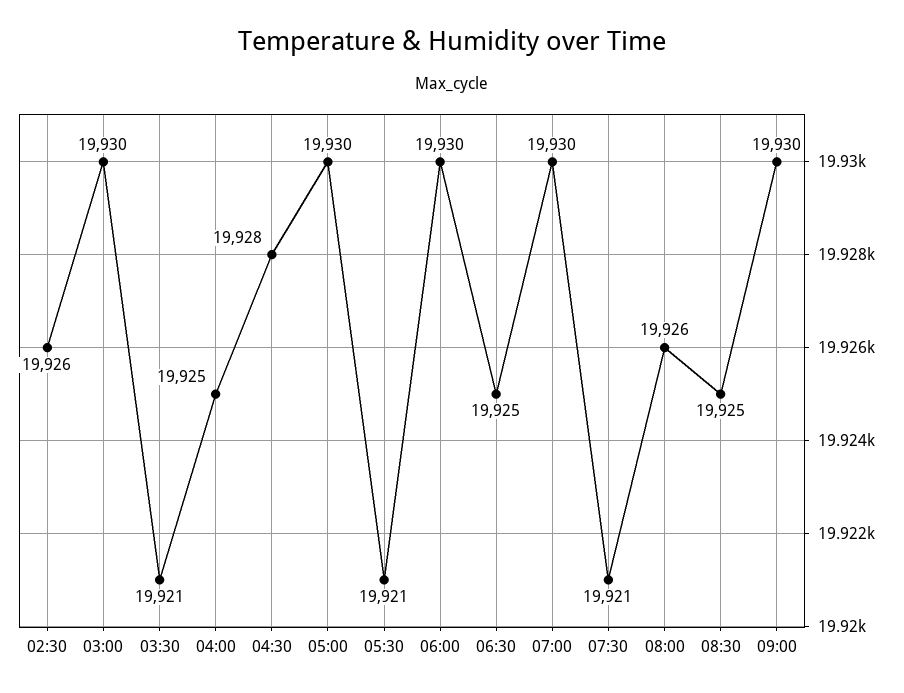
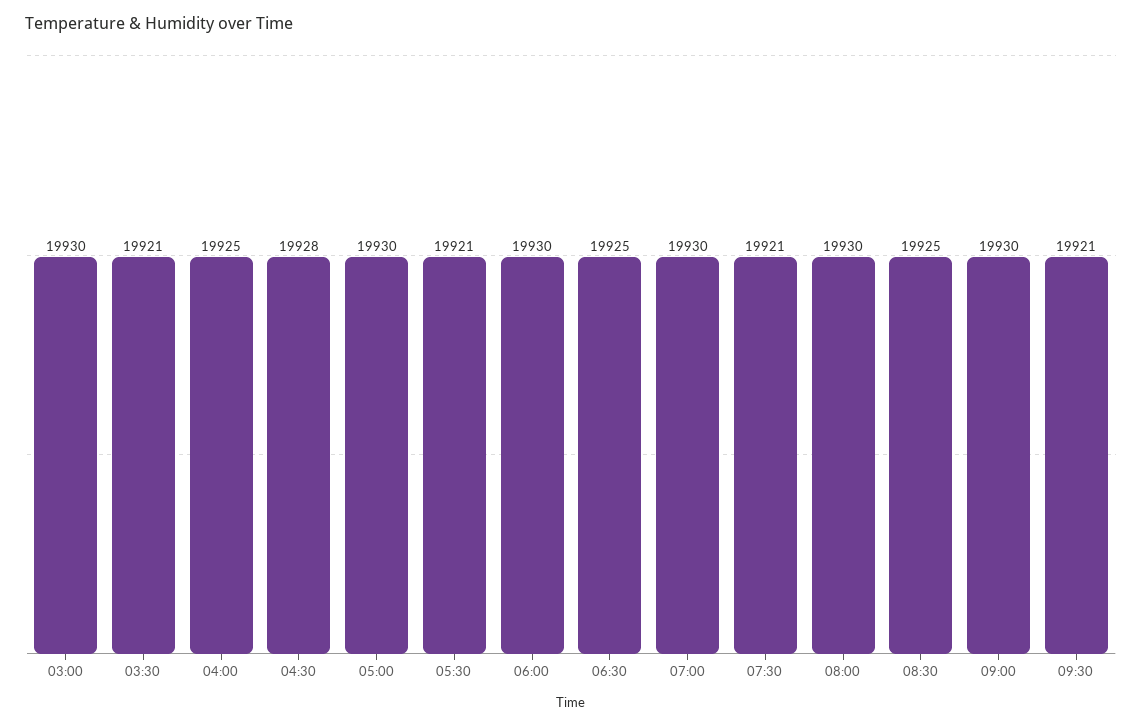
02:30: 19926 -> none
08:00: 19926 -> 19930
09:30: none -> 19921

